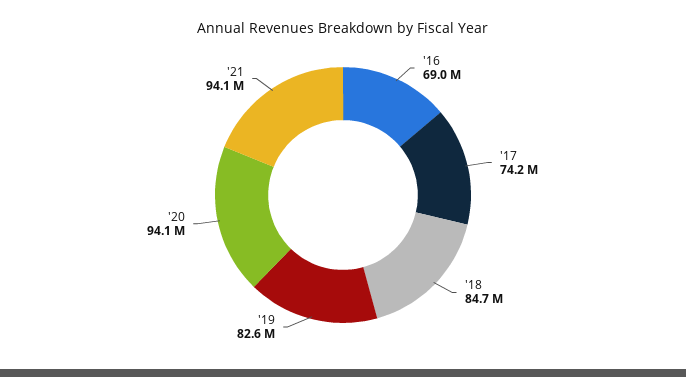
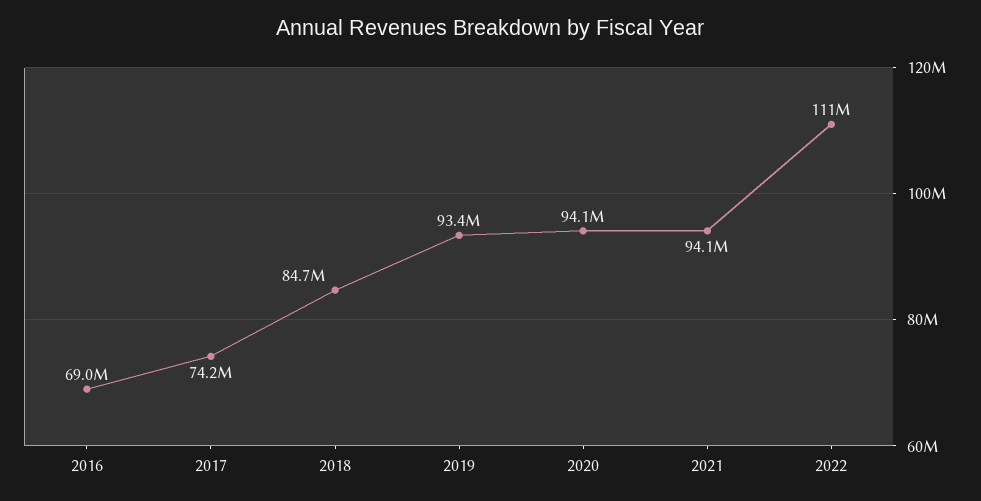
'19: 82600000 -> 93400000
2022: none -> 111000000

